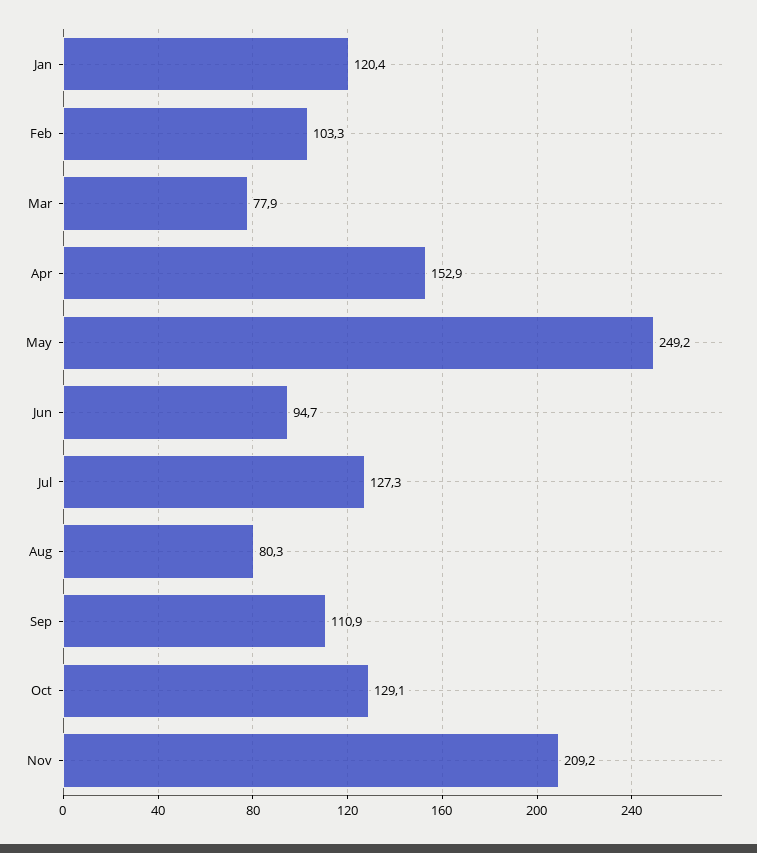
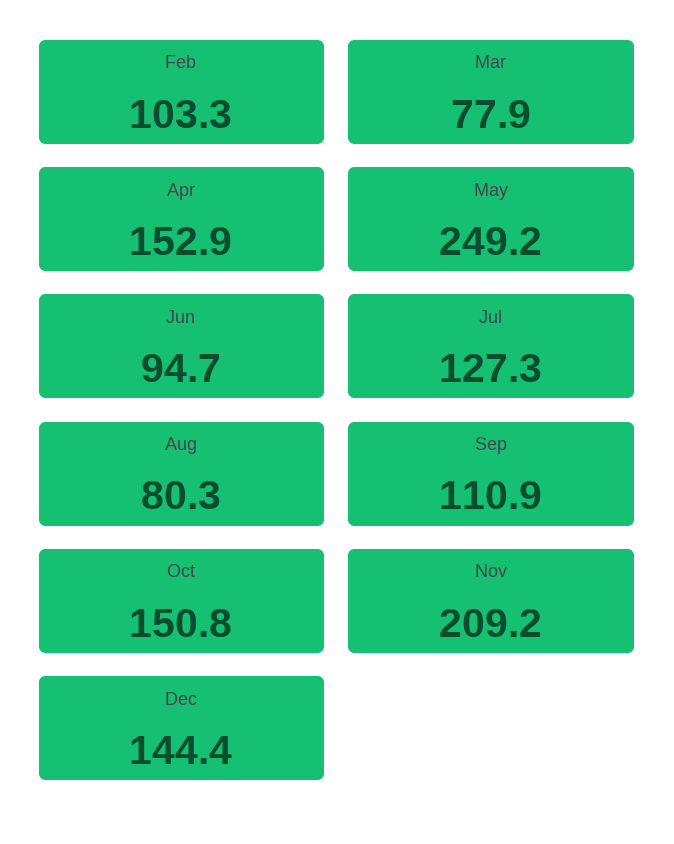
Jan: 120.4 -> none
Oct: 129.1 -> 150.8
Dec: none -> 144.4

